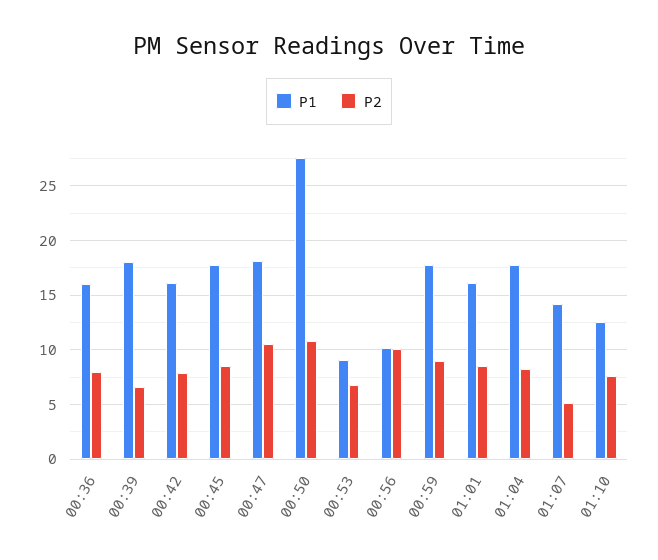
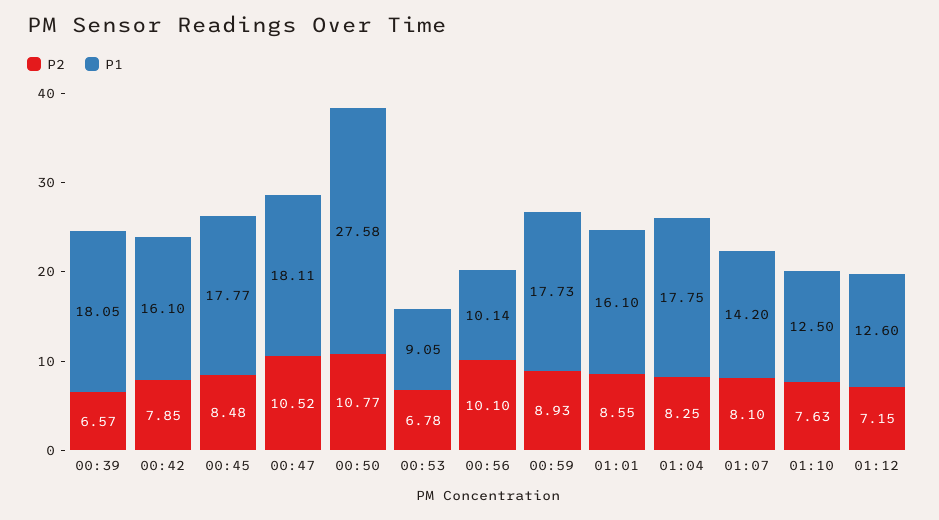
P1, 00:36: 16 -> none
P2, 00:36: 8 -> none
P2, 01:07: 5 -> 8.1
P2, 01:12: none -> 7.15
P1, 01:12: none -> 12.6

